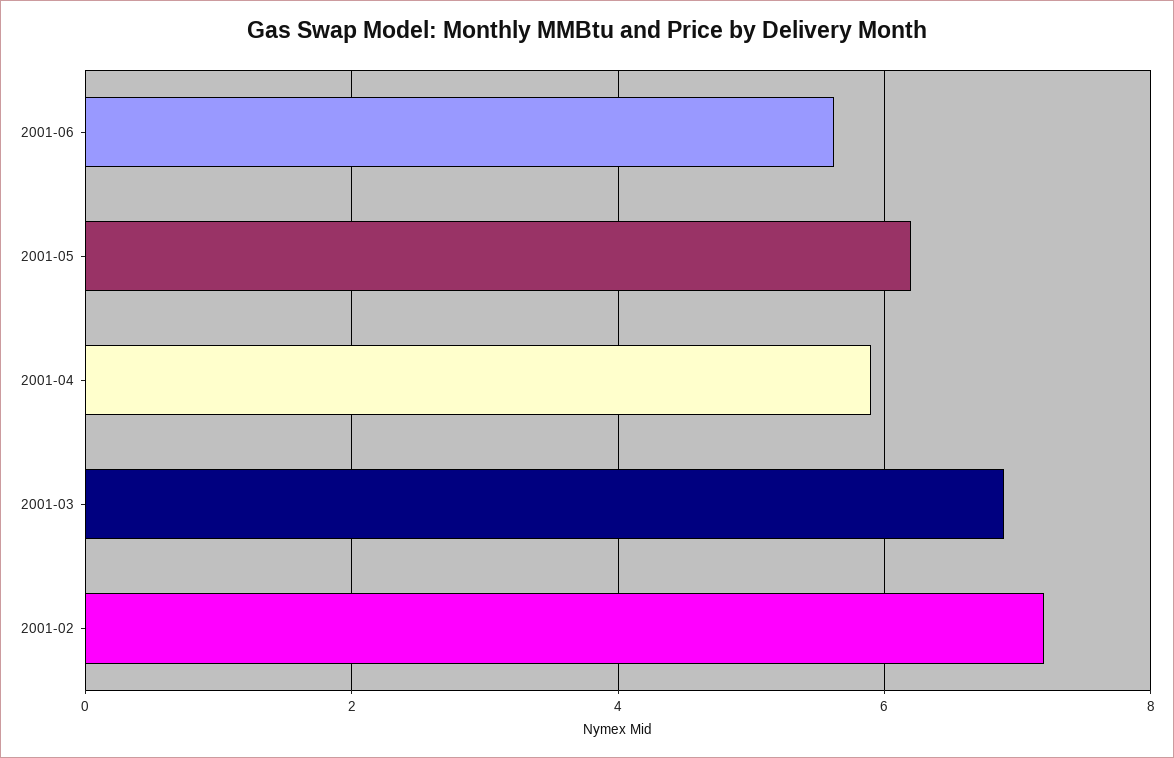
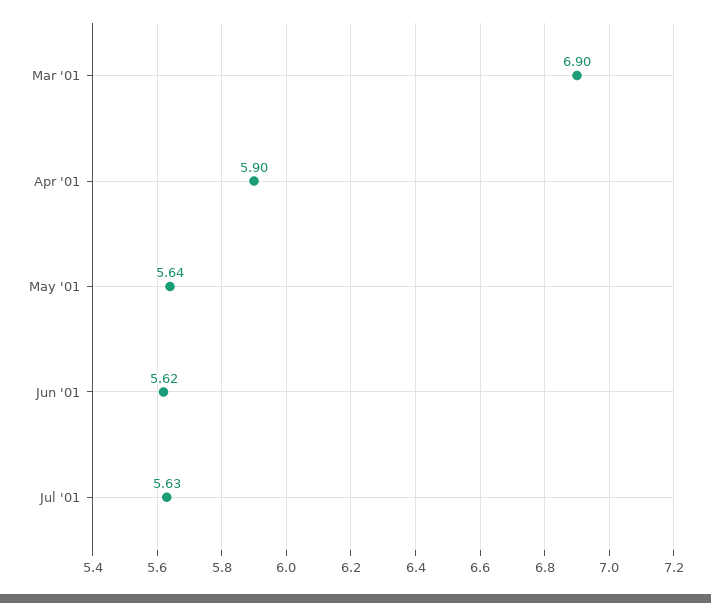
2001-05: 6.2 -> 5.64
2001-02: 7.2 -> none
Jul '01: none -> 5.63

